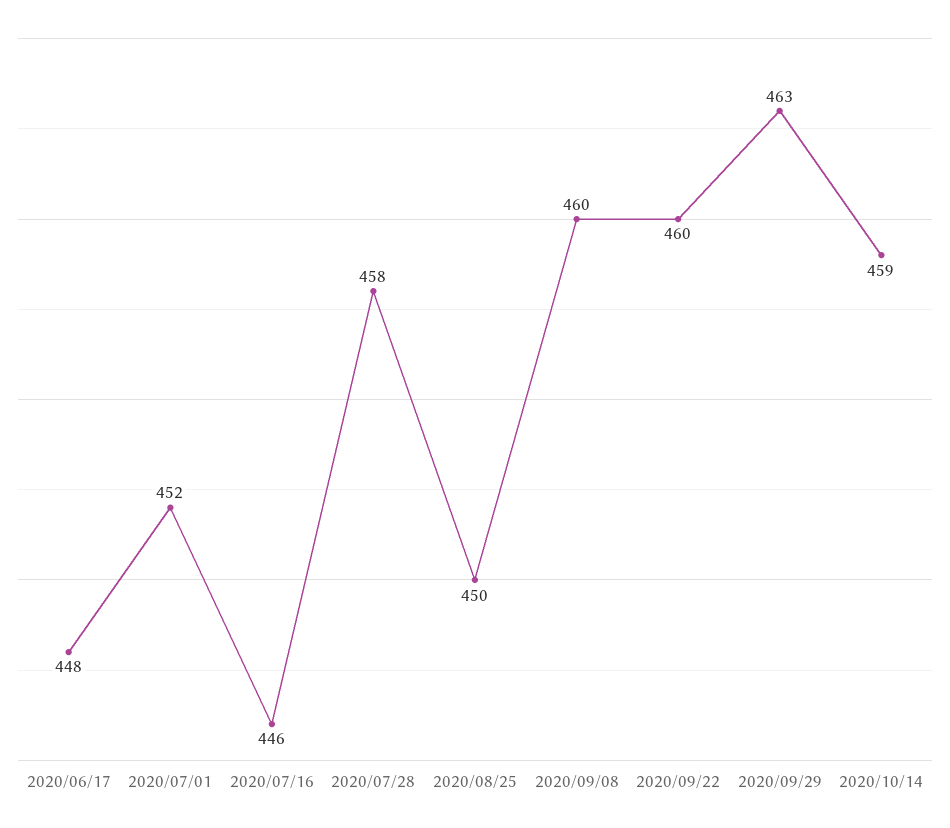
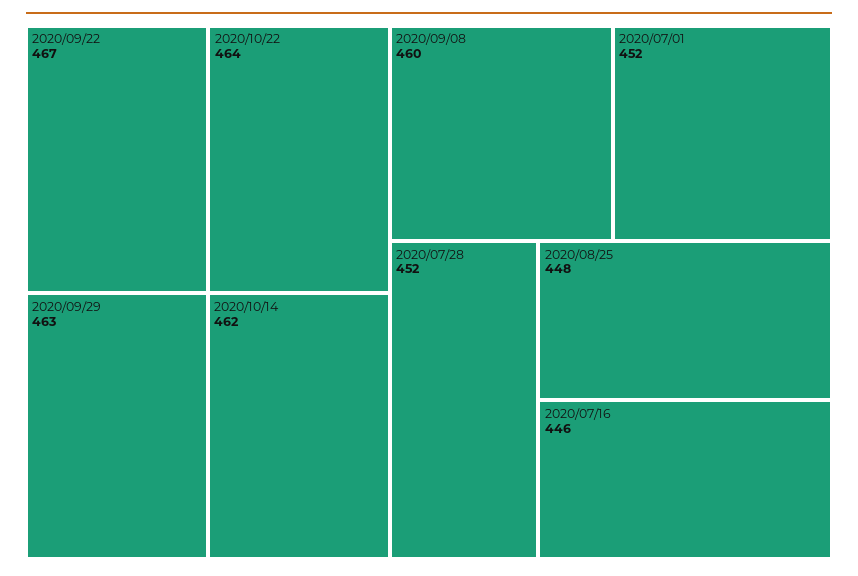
2020/06/17: 448 -> none
2020/07/28: 458 -> 452
2020/08/25: 450 -> 448
2020/09/22: 460 -> 467
2020/10/14: 459 -> 462
2020/10/22: none -> 464

